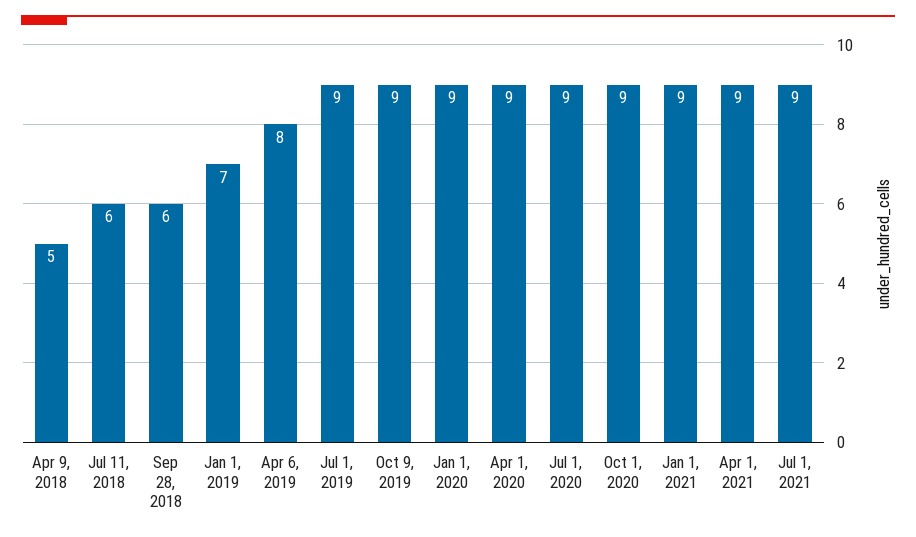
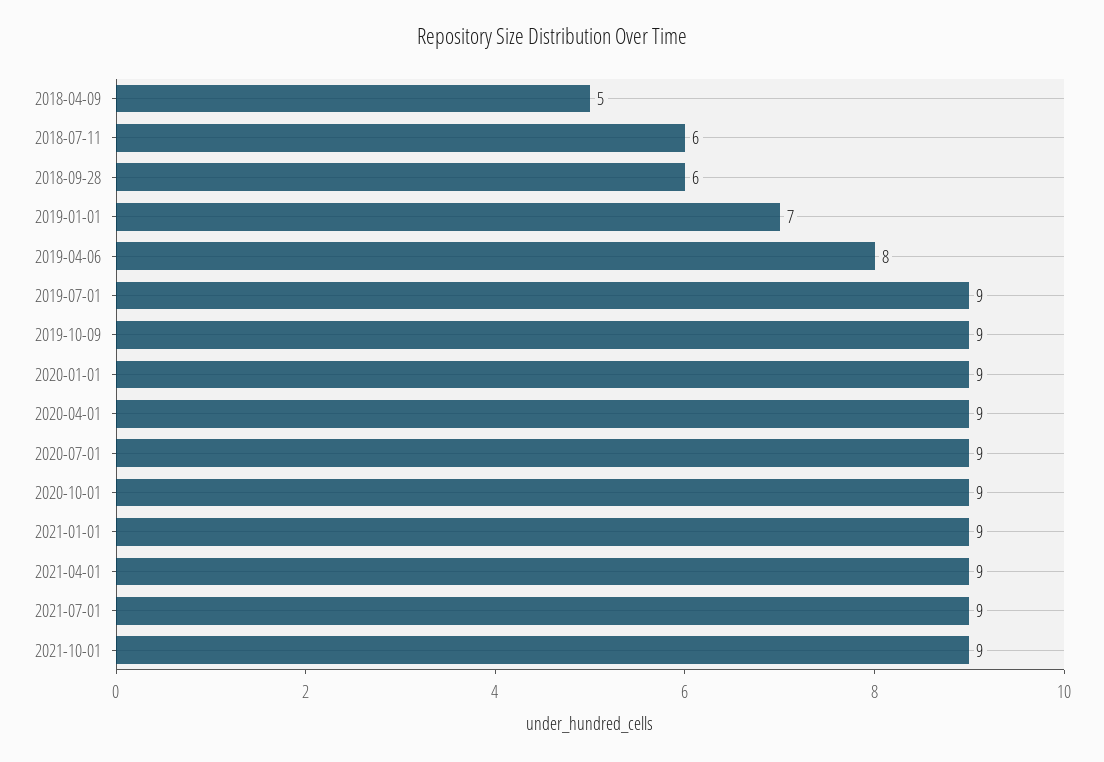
2021-10-01: none -> 9

